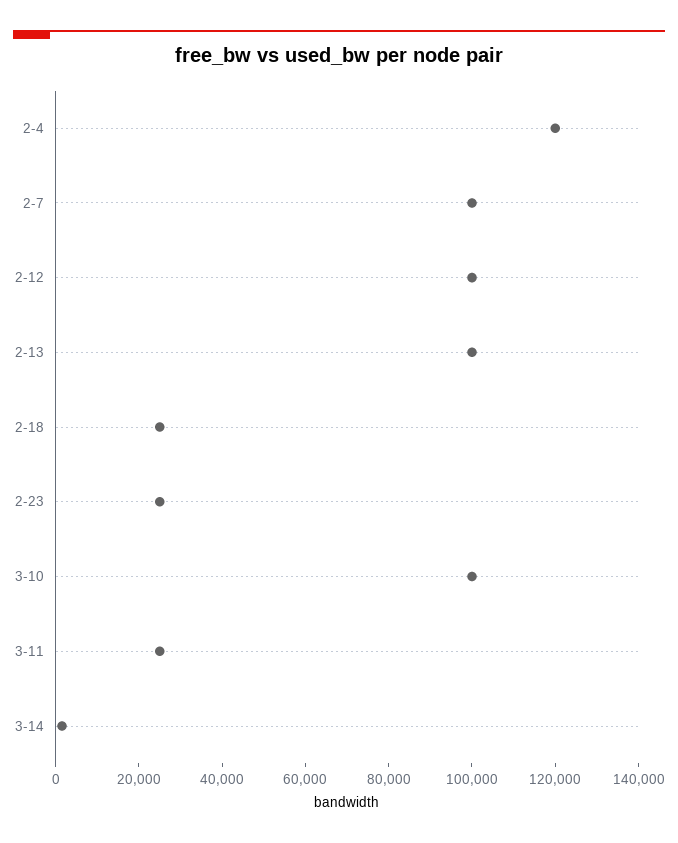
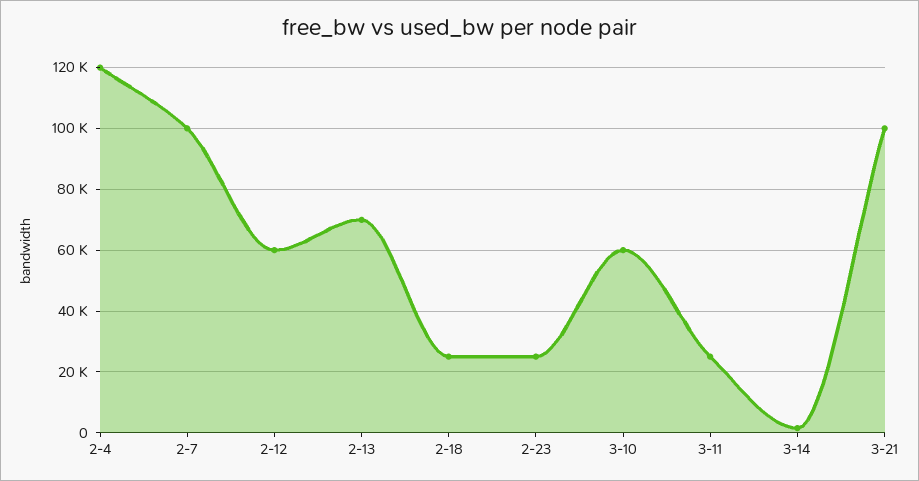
2-12: 100000 -> 60000
2-13: 100000 -> 70000
3-10: 100000 -> 60000
3-21: none -> 100000

